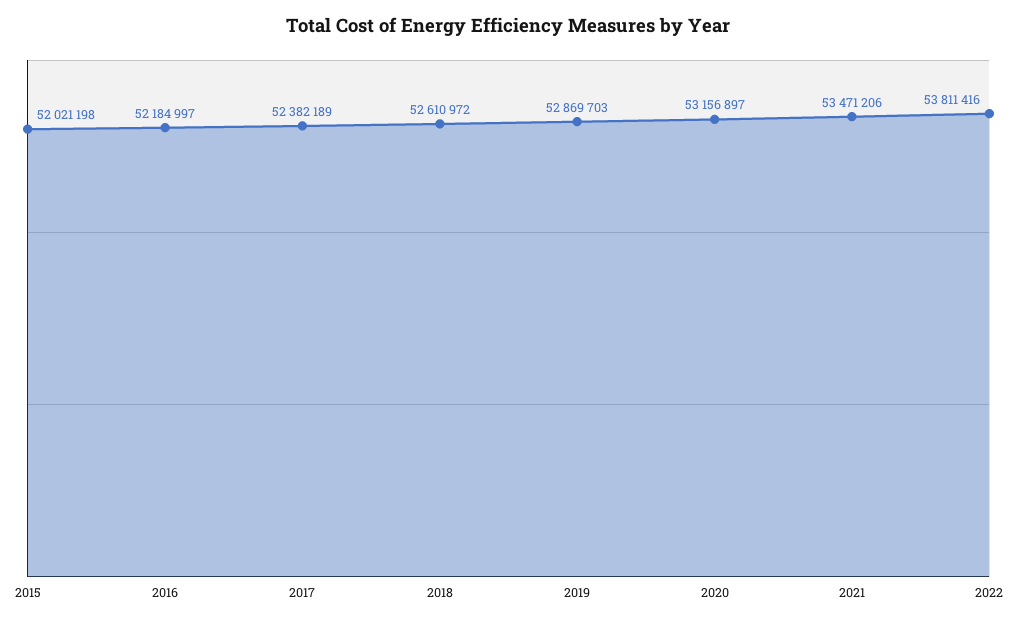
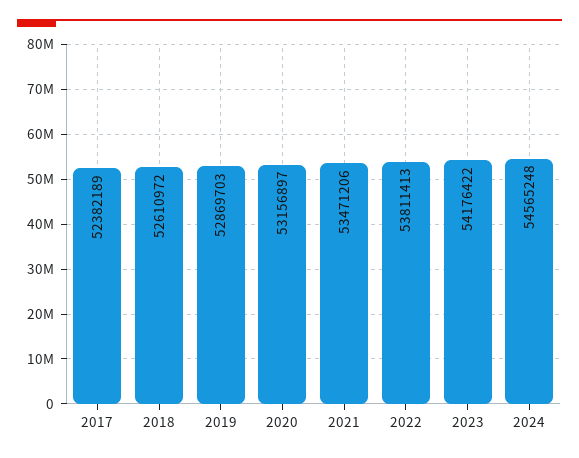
2015: 52021198 -> none
2016: 52184997 -> none
2022: 53811416 -> 53811413
2023: none -> 54176422
2024: none -> 54565248

